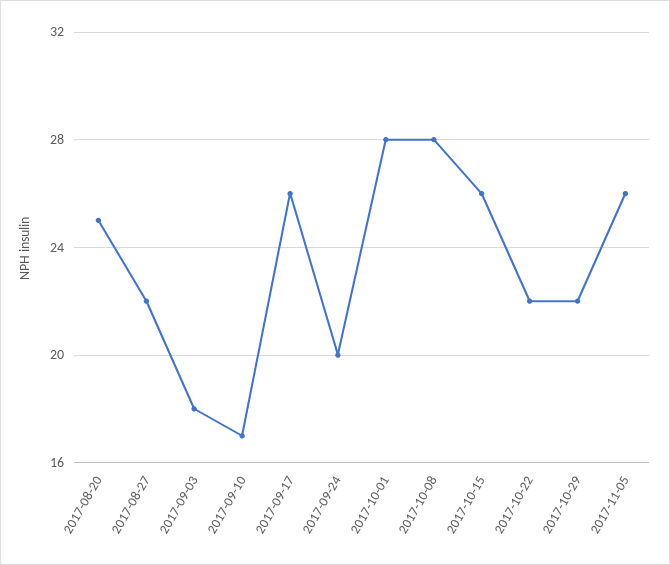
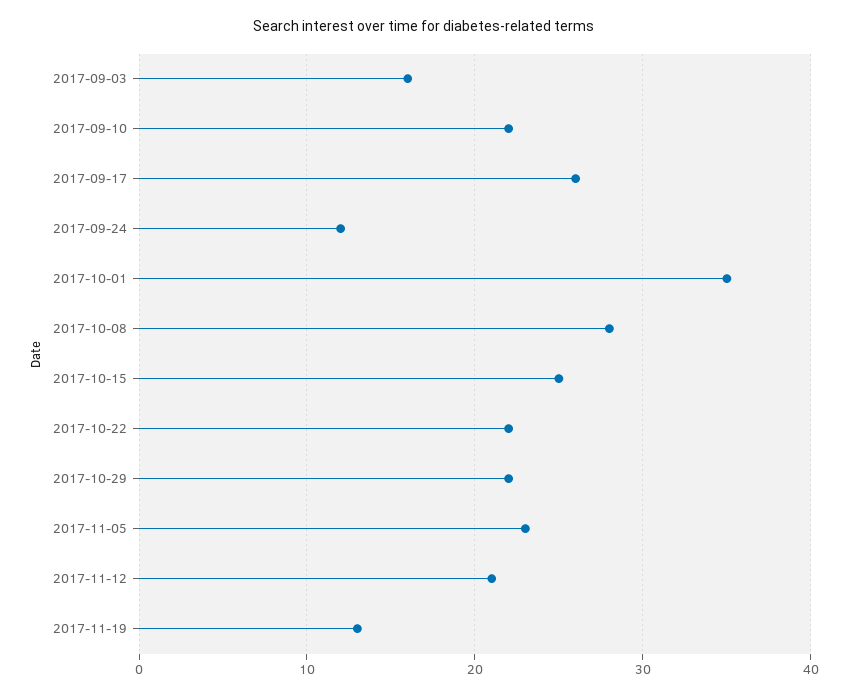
2017-08-20: 25 -> none
2017-08-27: 22 -> none
2017-09-03: 18 -> 16
2017-09-10: 17 -> 22
2017-09-24: 20 -> 12
2017-10-01: 28 -> 35
2017-10-15: 26 -> 25
2017-11-05: 26 -> 23
2017-11-12: none -> 21
2017-11-19: none -> 13

